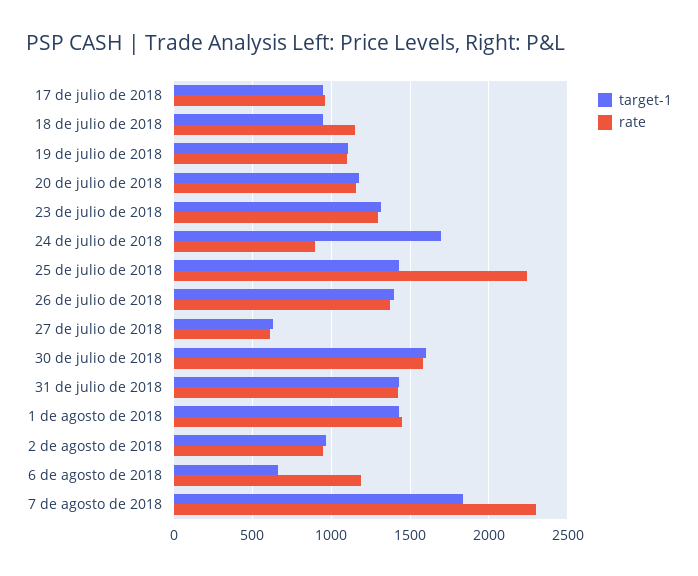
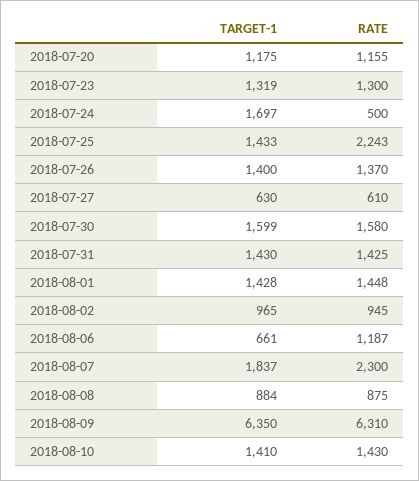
target-1, 17 de julio de 2018: 950 -> none
rate, 17 de julio de 2018: 950 -> none
target-1, 18 de julio de 2018: 950 -> none
rate, 18 de julio de 2018: 1150 -> none
target-1, 19 de julio de 2018: 1100 -> none
rate, 19 de julio de 2018: 1100 -> none
rate, 24 de julio de 2018: 900 -> 500
target-1, 2018-08-08: none -> 884
rate, 2018-08-08: none -> 875
target-1, 2018-08-09: none -> 6350
rate, 2018-08-09: none -> 6310
target-1, 2018-08-10: none -> 1410
rate, 2018-08-10: none -> 1430

